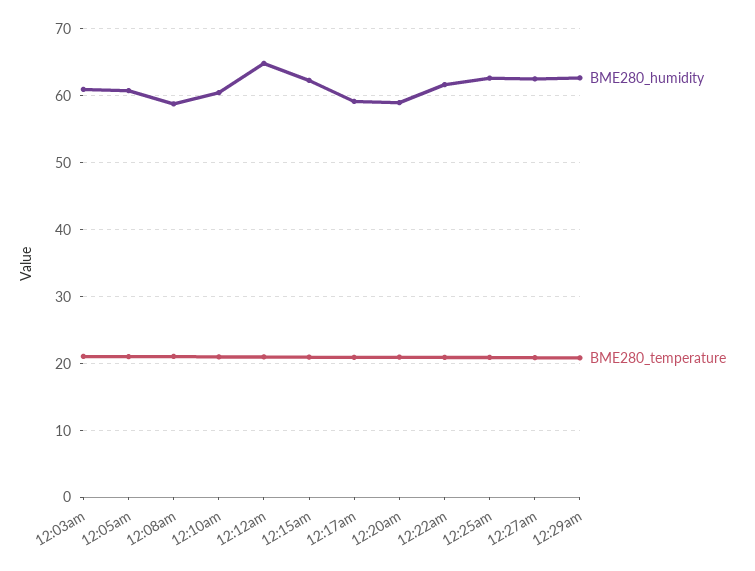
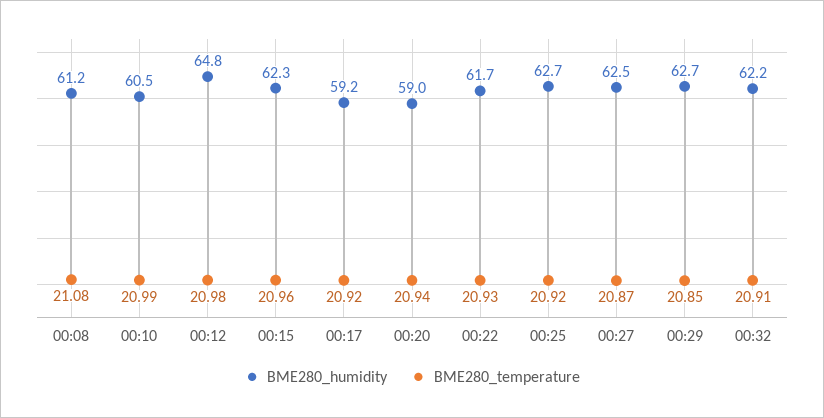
BME280_humidity, 12:03am: 61 -> none
BME280_temperature, 12:03am: 21 -> none
BME280_humidity, 12:05am: 61 -> none
BME280_temperature, 12:05am: 21 -> none
BME280_humidity, 12:08am: 59 -> 61.2
BME280_humidity, 00:32: none -> 62.2
BME280_temperature, 00:32: none -> 20.91

